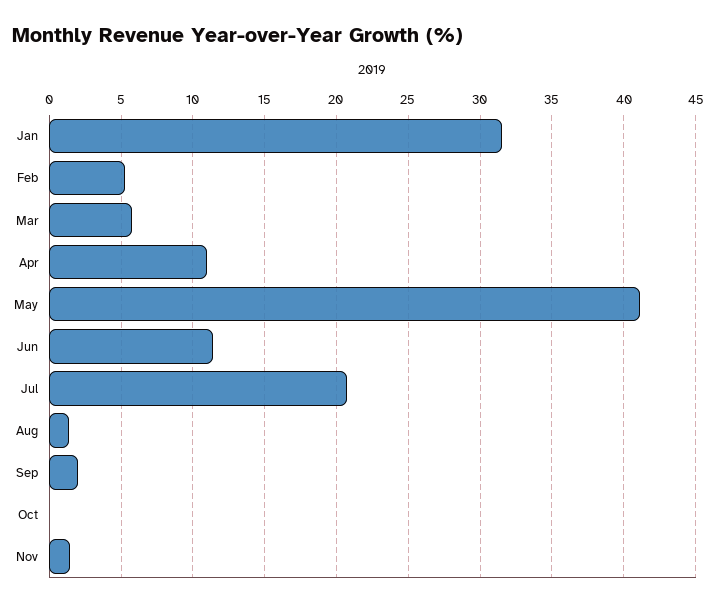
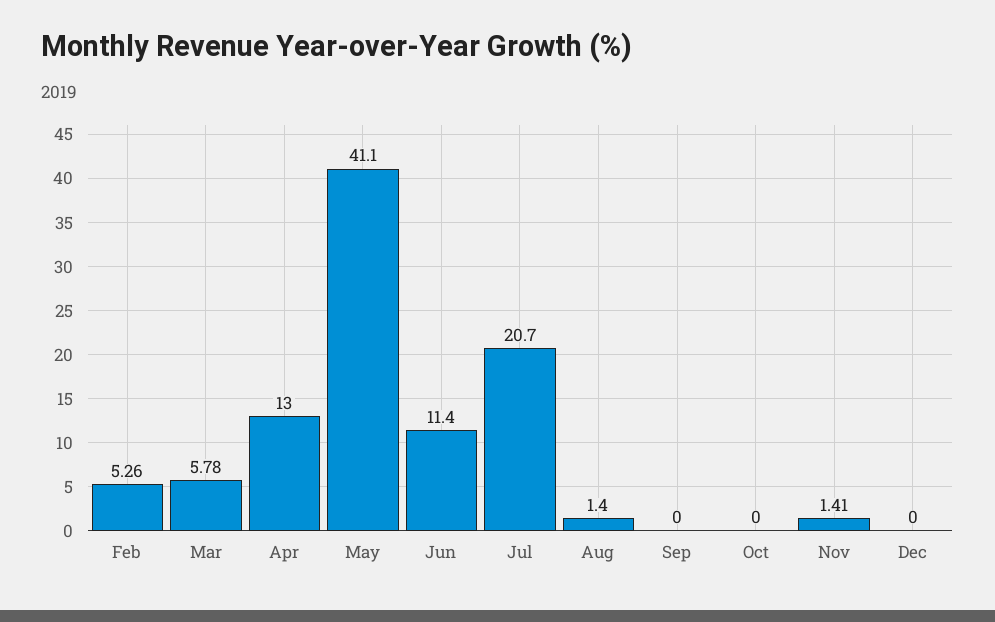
Jan: 31.5 -> none
Apr: 11 -> 13
Sep: 2 -> 0
Dec: none -> 0

